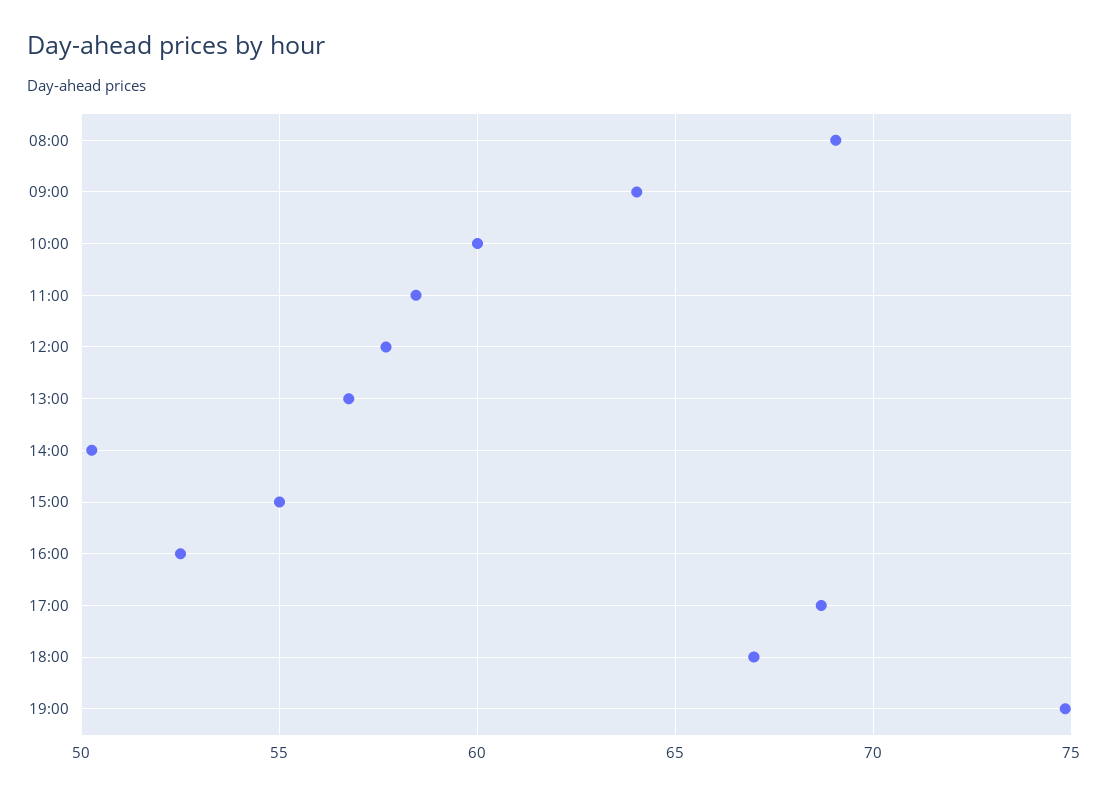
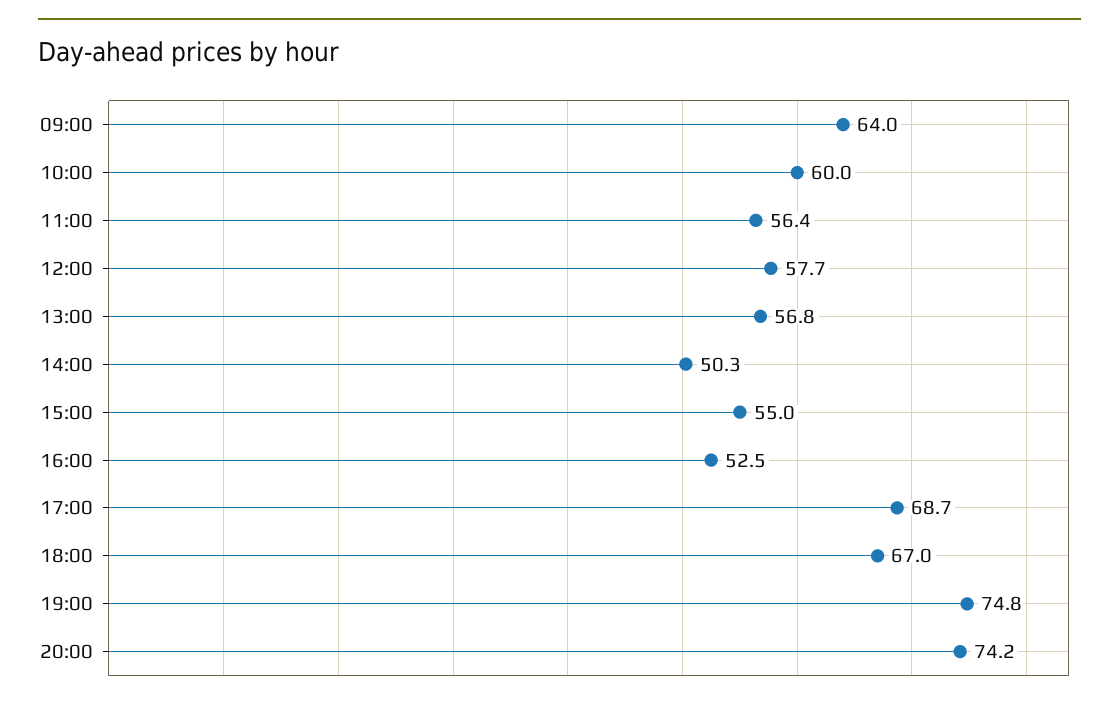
08:00: 69 -> none
11:00: 58.5 -> 56.4
20:00: none -> 74.2

